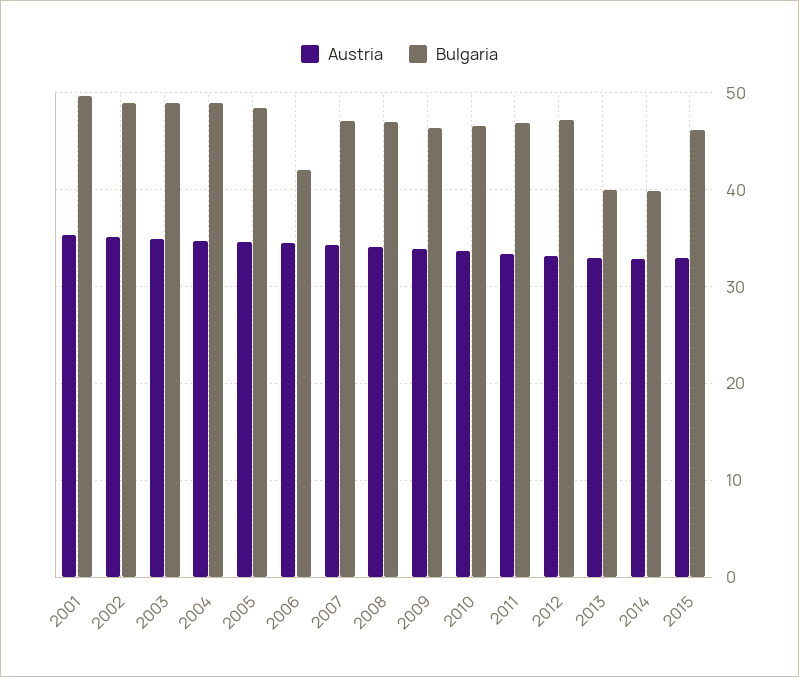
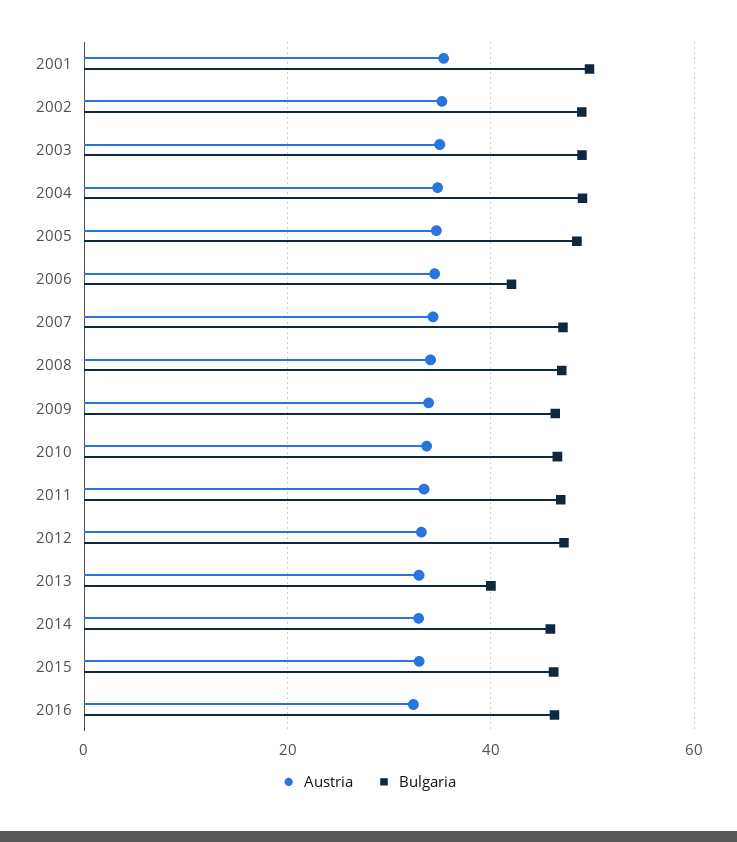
Bulgaria, 2014: 40 -> 46
Austria, 2016: none -> 32
Bulgaria, 2016: none -> 46

